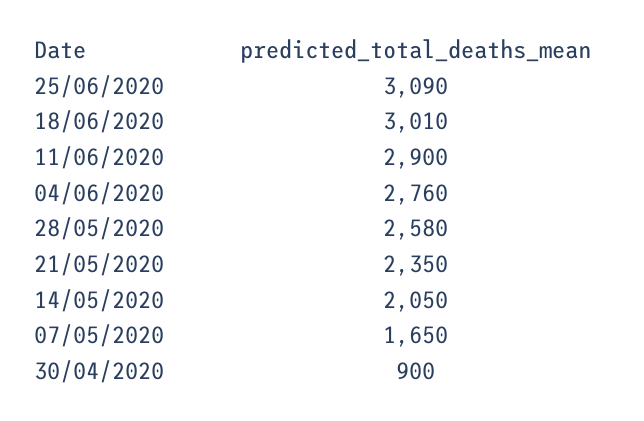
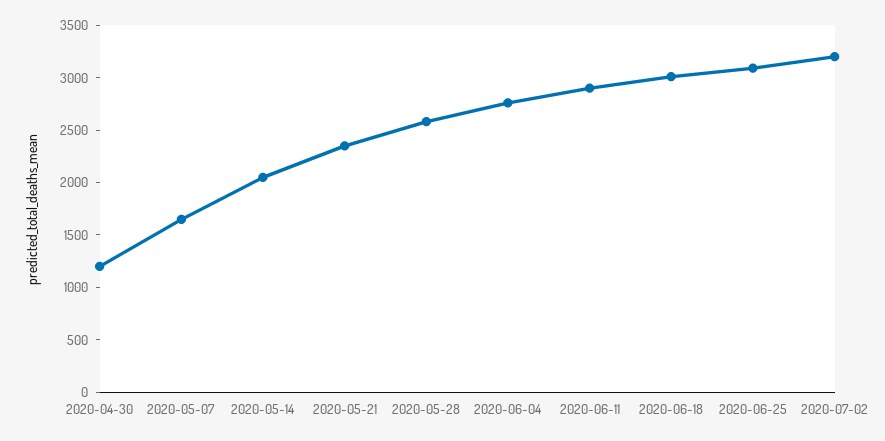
30/04/2020: 900 -> 1200
2020-07-02: none -> 3200

